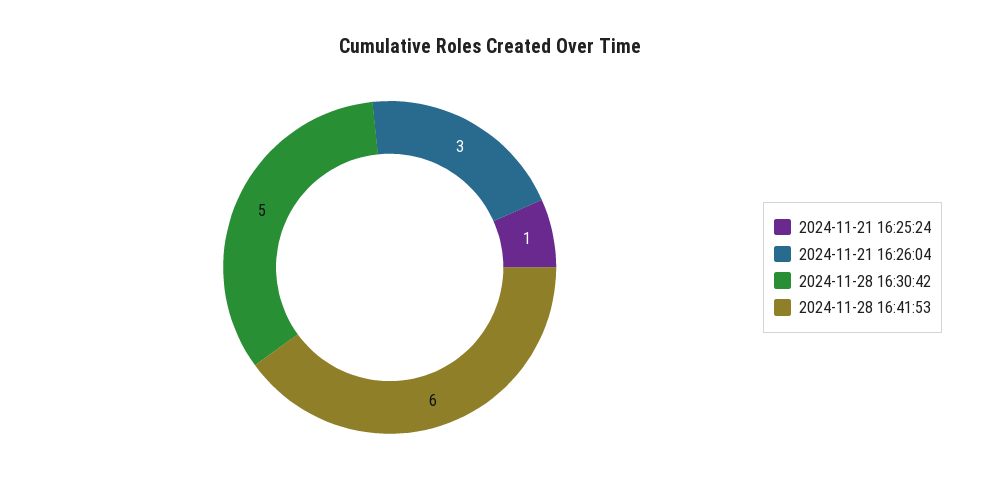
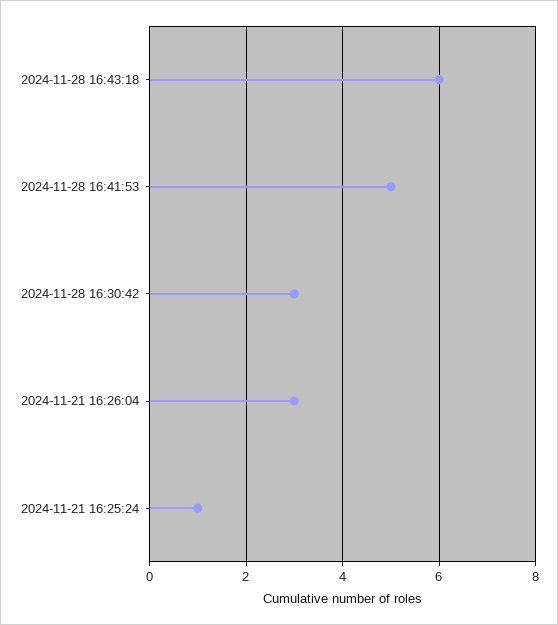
2024-11-28 16:30:42: 5 -> 3
2024-11-28 16:41:53: 6 -> 5
2024-11-28 16:43:18: none -> 6

